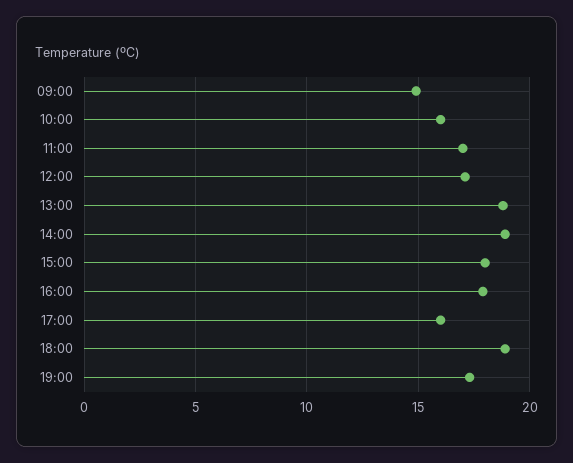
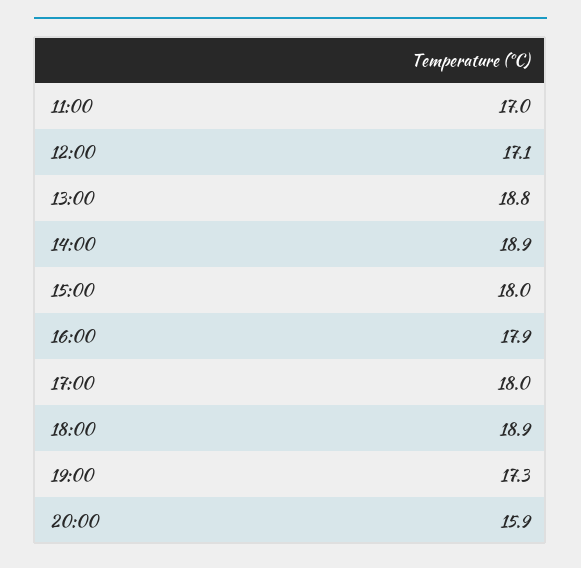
09:00: 15 -> none
10:00: 16 -> none
17:00: 16 -> 18
20:00: none -> 15.9

